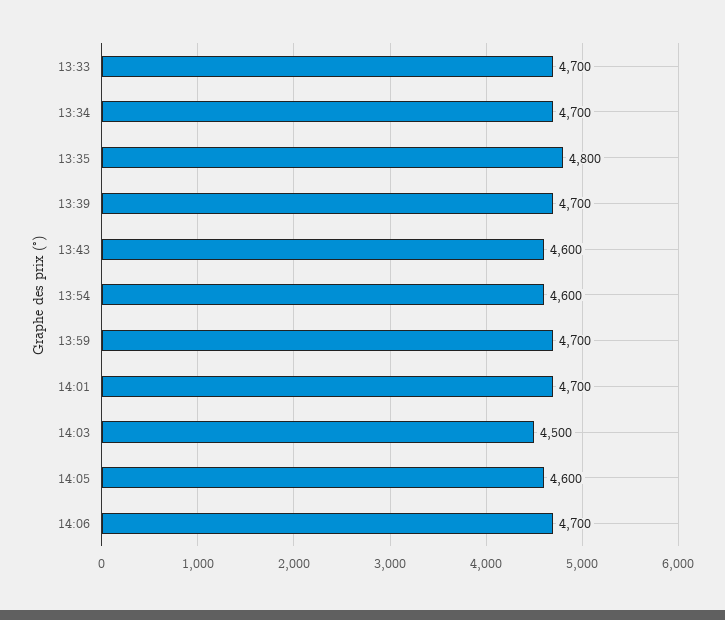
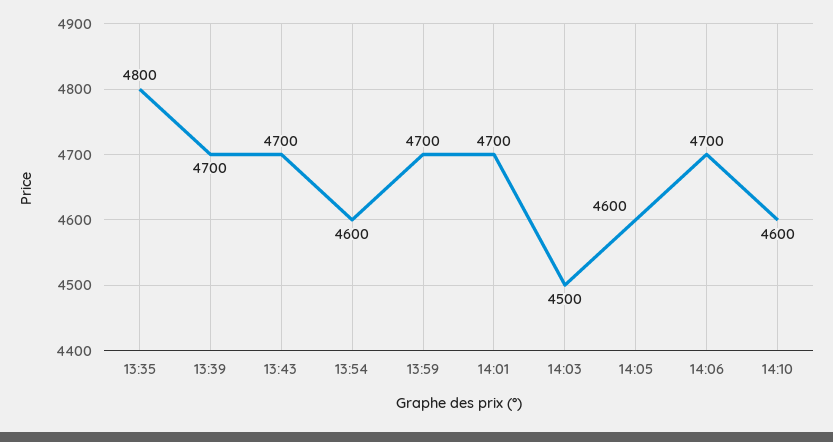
13:33: 4700 -> none
13:34: 4700 -> none
13:43: 4600 -> 4700
14:10: none -> 4600

